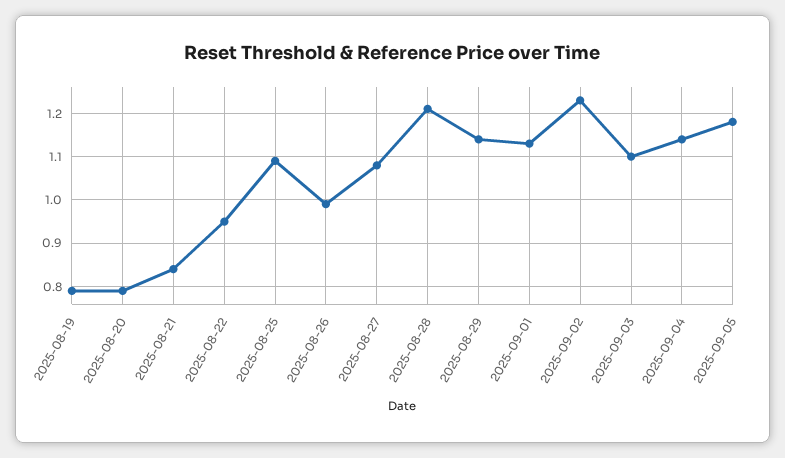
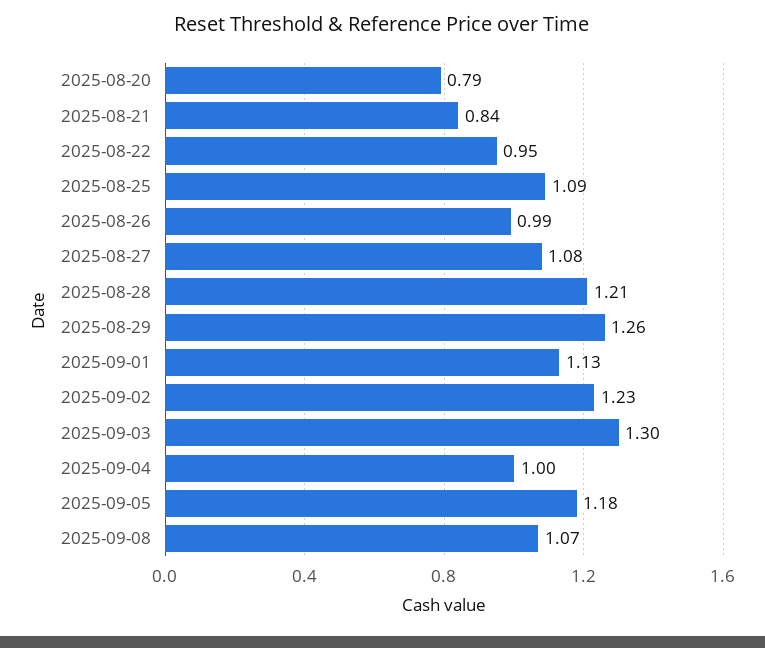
2025-08-19: 0.8 -> none
2025-08-29: 1.15 -> 1.26
2025-09-03: 1.1 -> 1.3
2025-09-04: 1.15 -> 1
2025-09-08: none -> 1.07

